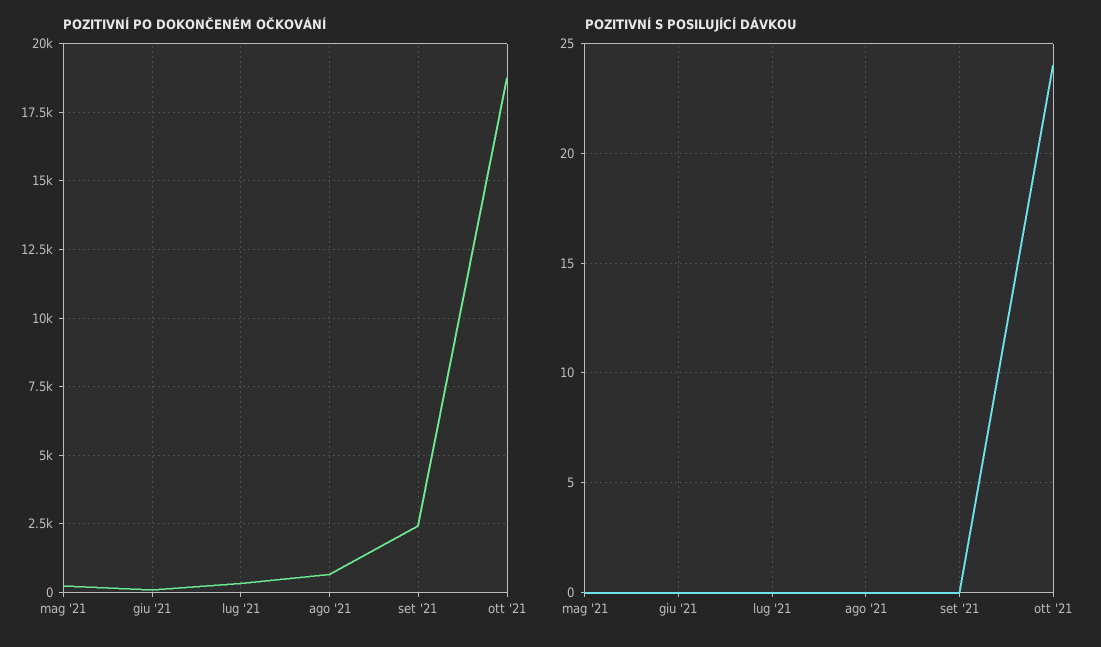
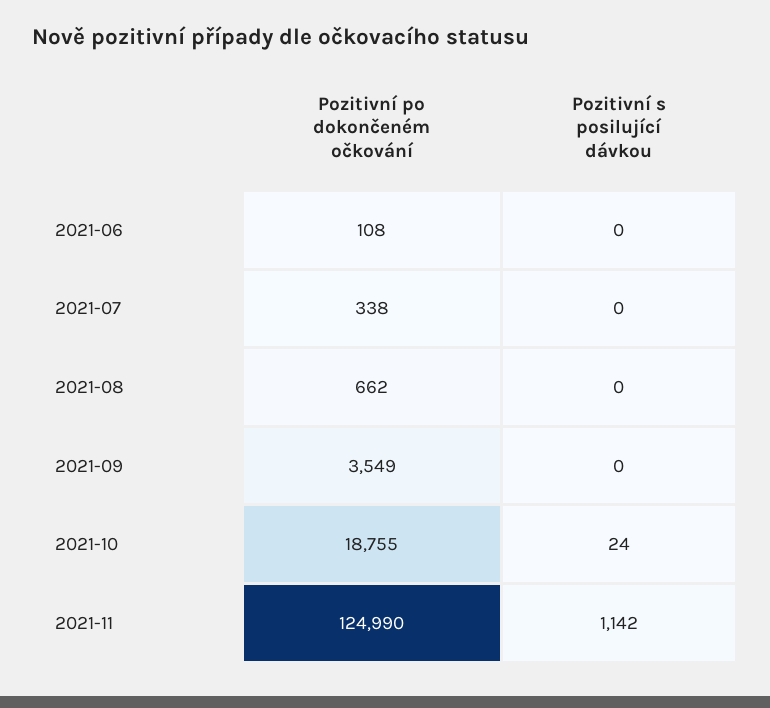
POZITIVNÍ PO DOKONČENÉM OČKOVÁNÍ, mag '21: 250 -> none
POZITIVNÍ PO DOKONČENÉM OČKOVÁNÍ, set '21: 2500 -> 3549
POZITIVNÍ S POSILUJÍCÍ DÁVKOU, mag '21: 0 -> none
POZITIVNÍ PO DOKONČENÉM OČKOVÁNÍ, 2021-11: none -> 124990
POZITIVNÍ S POSILUJÍCÍ DÁVKOU, 2021-11: none -> 1142

